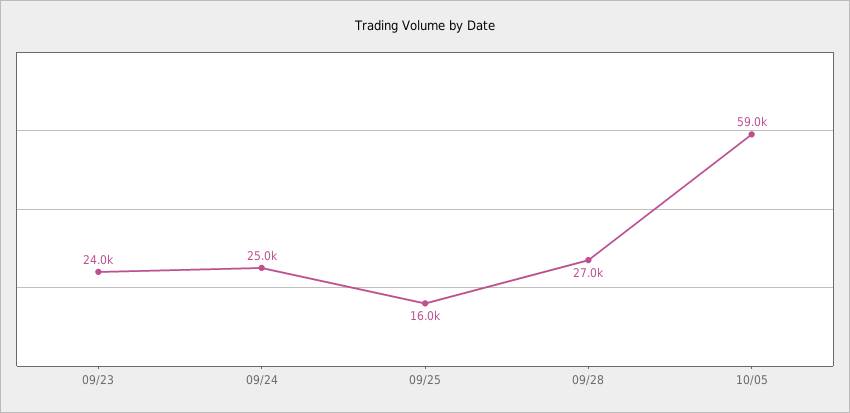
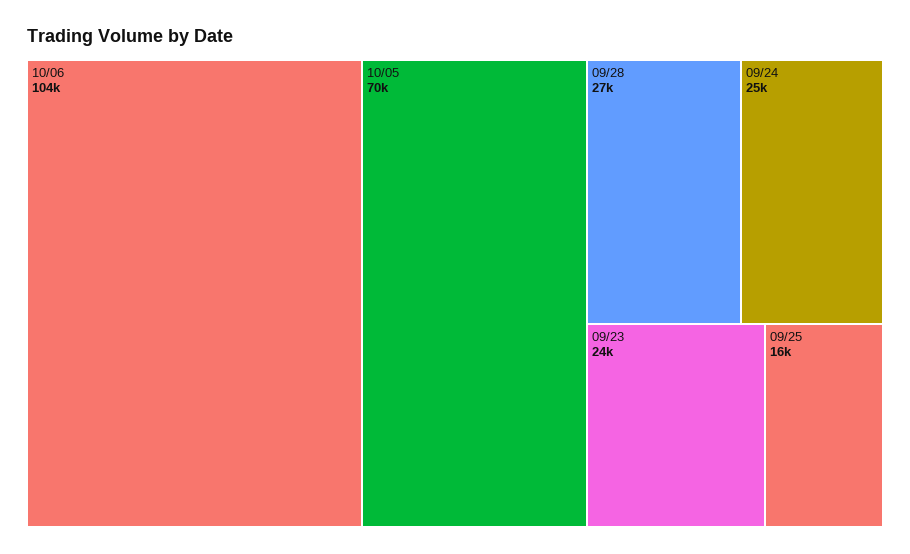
10/05: 59000 -> 70000
10/06: none -> 104000

